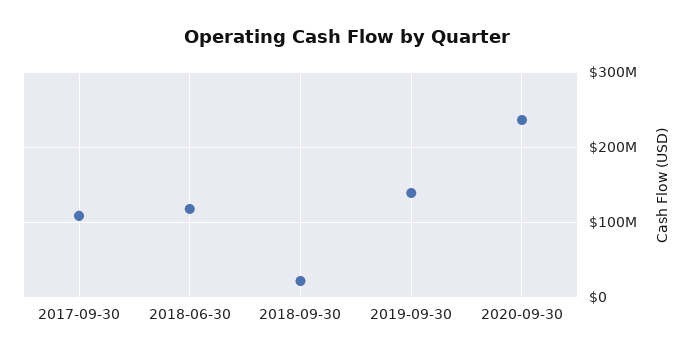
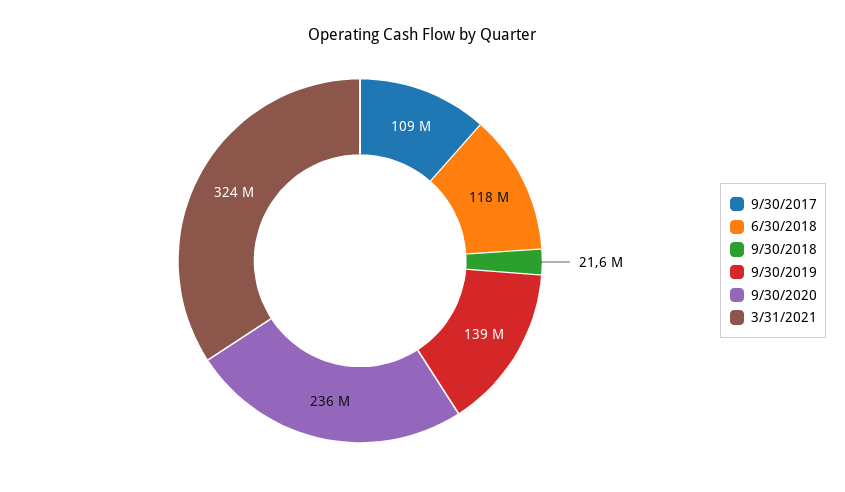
3/31/2021: none -> 324000000

